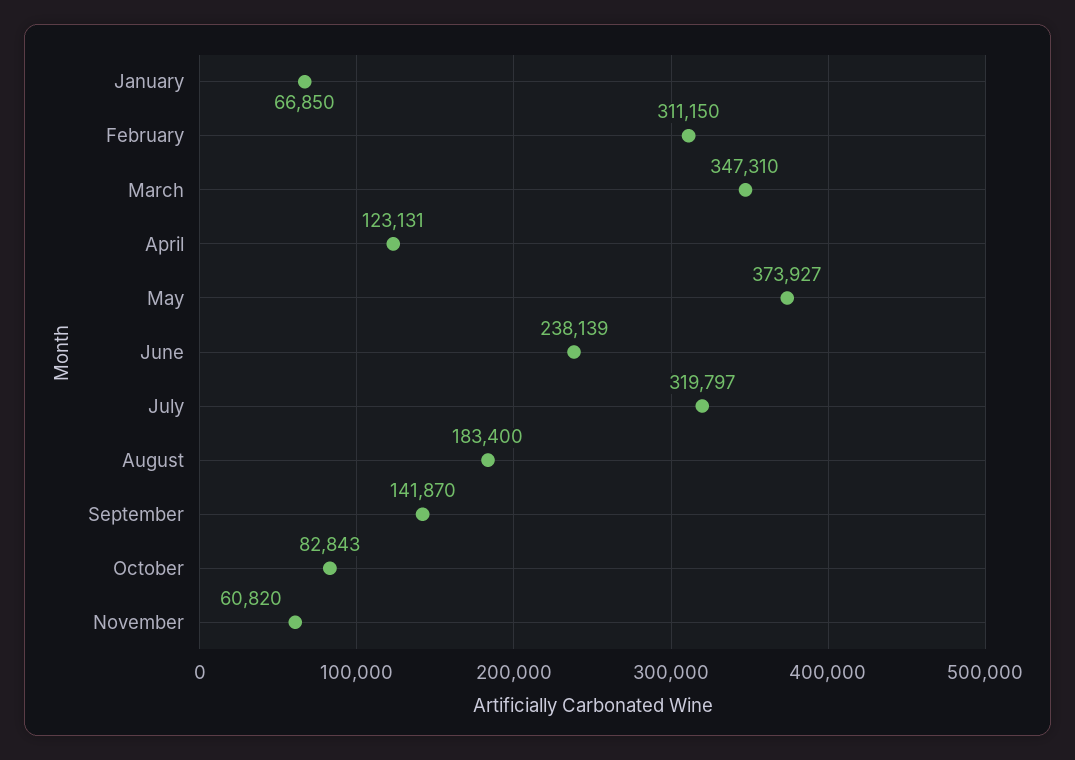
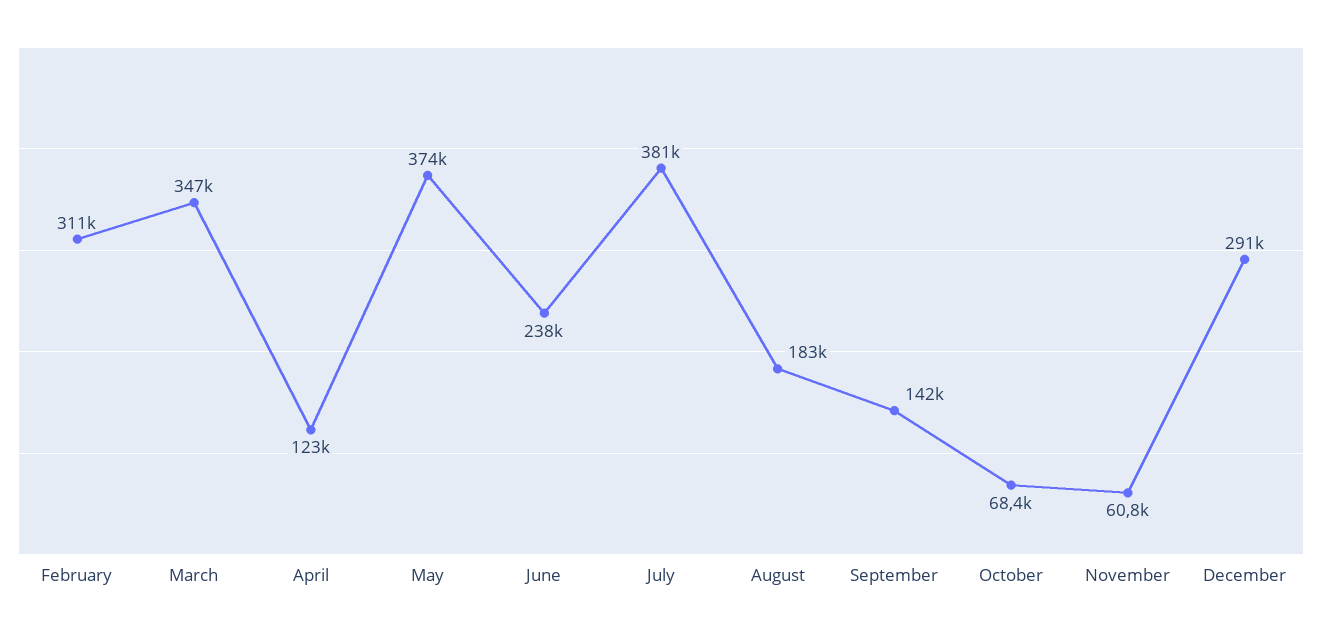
January: 66850 -> none
July: 319797 -> 381000
October: 82843 -> 68400
December: none -> 291000

